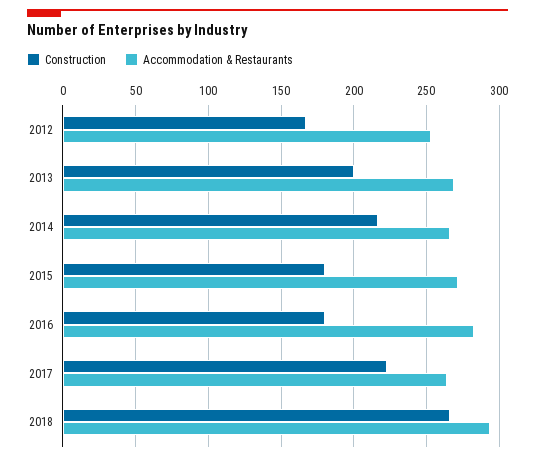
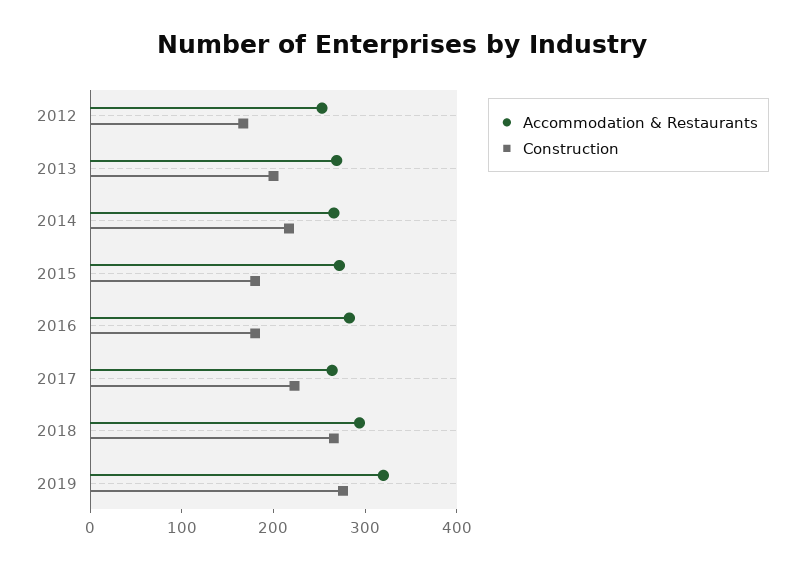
Accommodation & Restaurants, 2019: none -> 320
Construction, 2019: none -> 280

